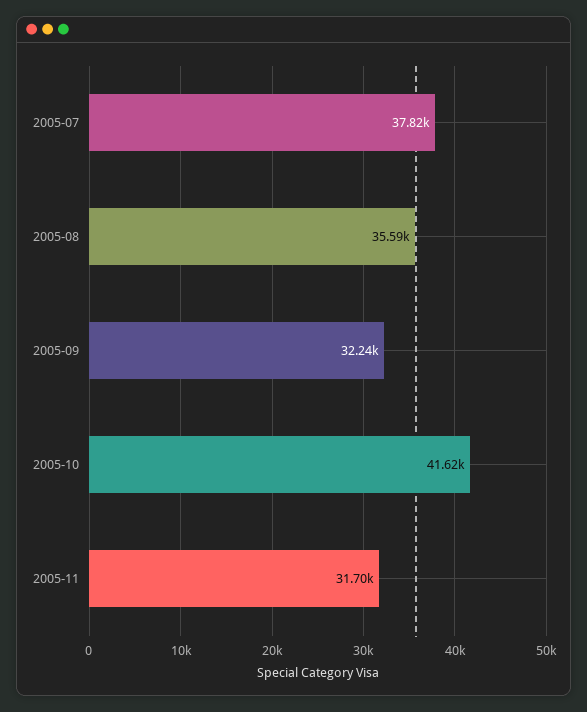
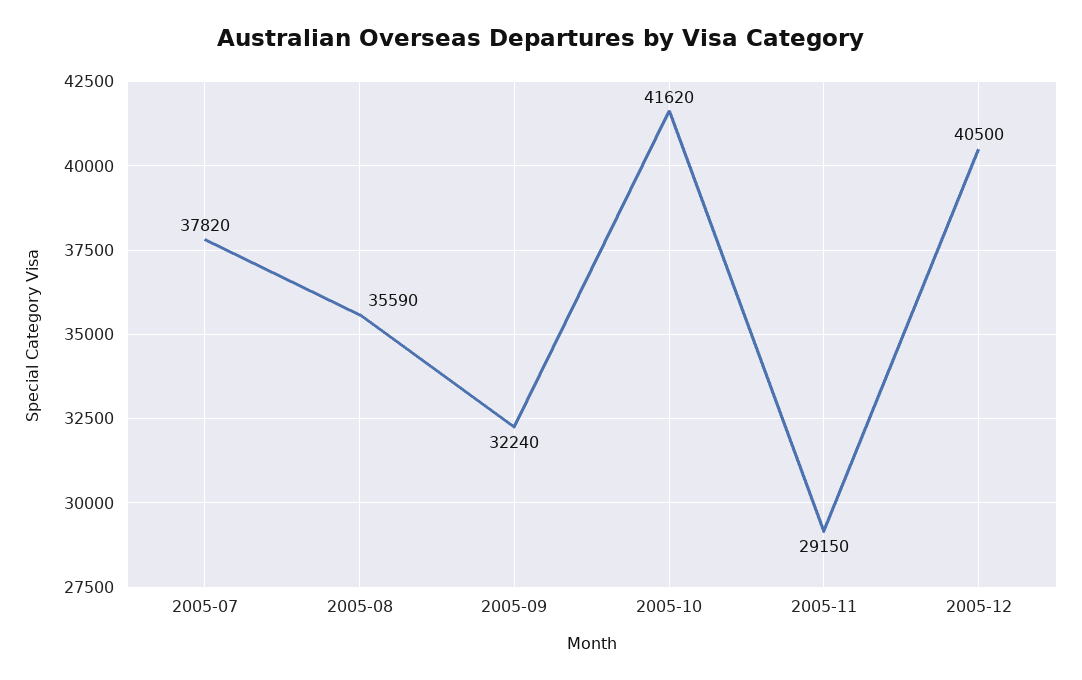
2005-11: 31700 -> 29150
2005-12: none -> 40500

